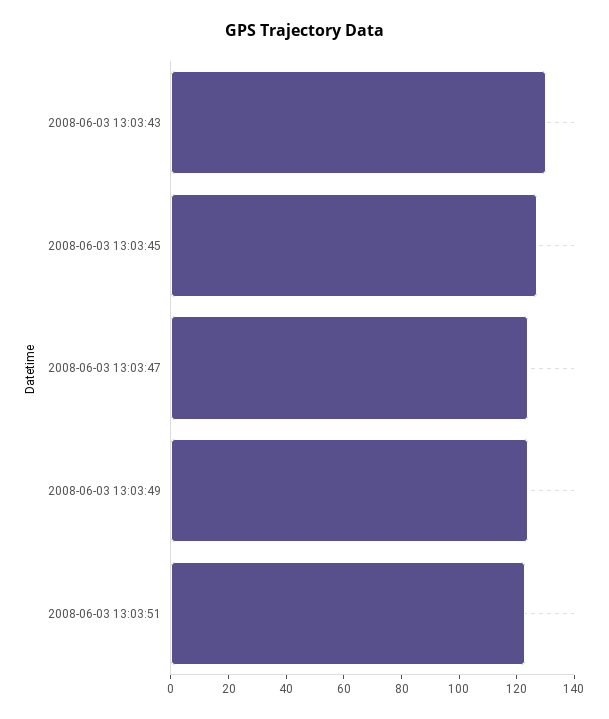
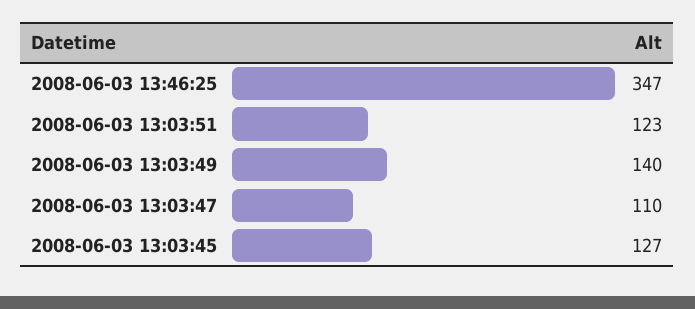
2008-06-03 13:03:43: 130 -> none
2008-06-03 13:03:47: 125 -> 110
2008-06-03 13:03:49: 125 -> 140
2008-06-03 13:46:25: none -> 347

